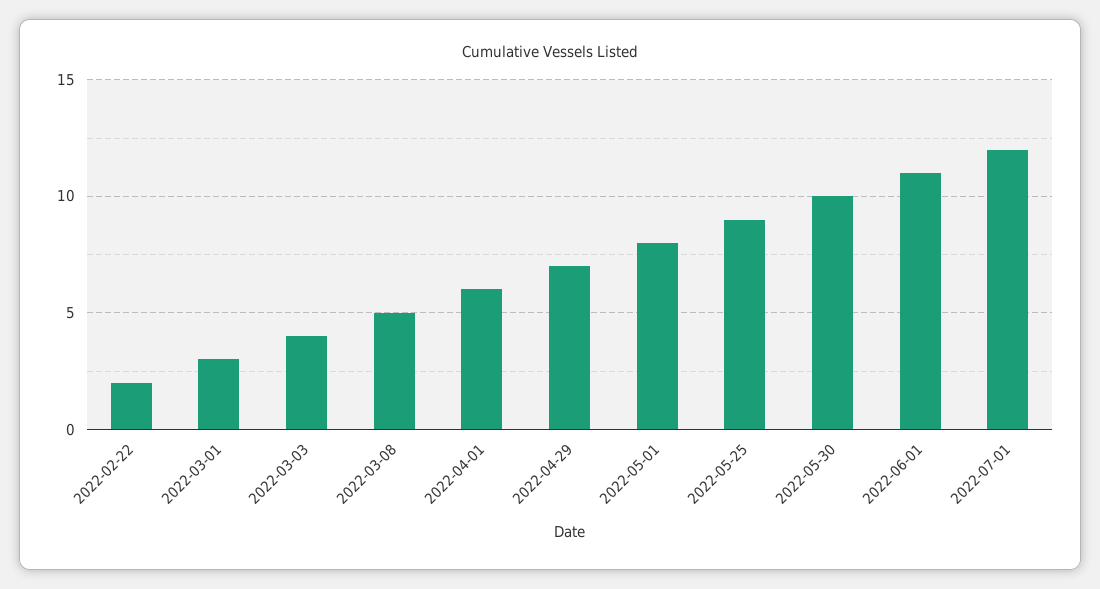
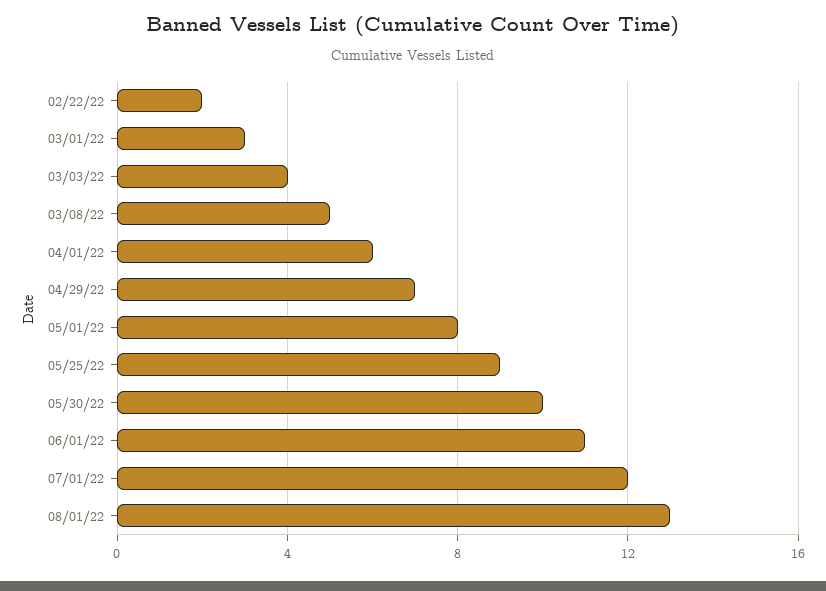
08/01/22: none -> 13

